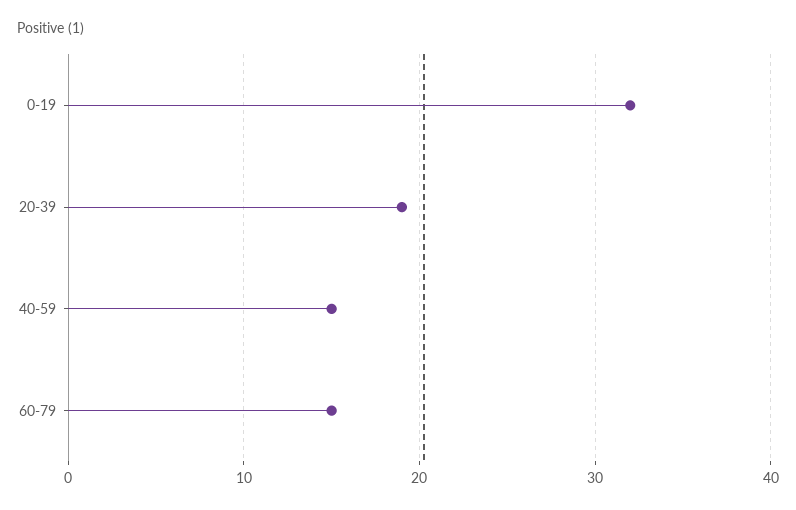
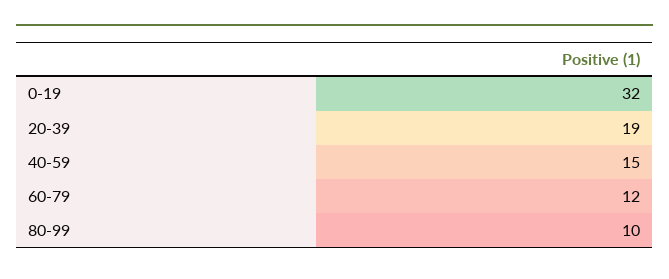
60-79: 15 -> 12
80-99: none -> 10

